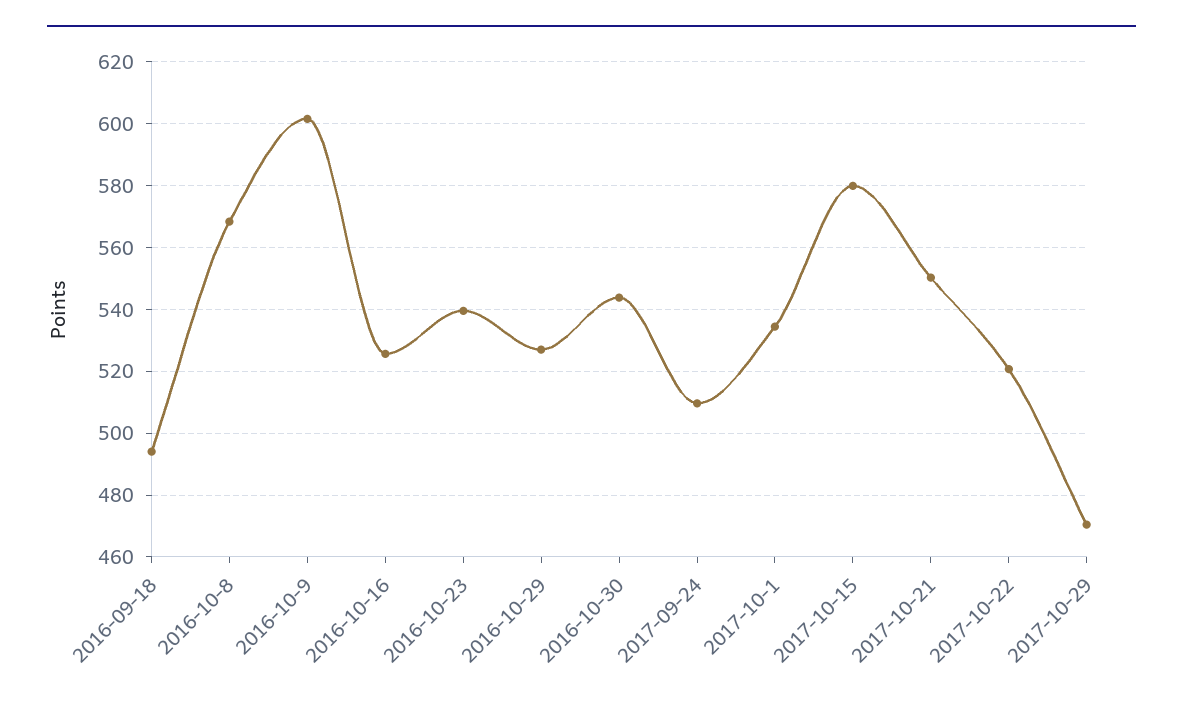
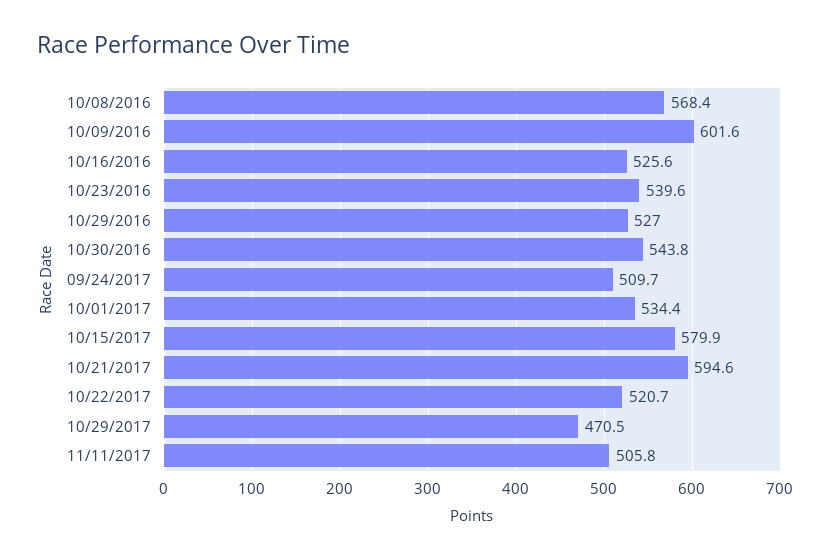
2016-09-18: 494 -> none
2017-10-21: 550 -> 594.6
11/11/2017: none -> 505.8

